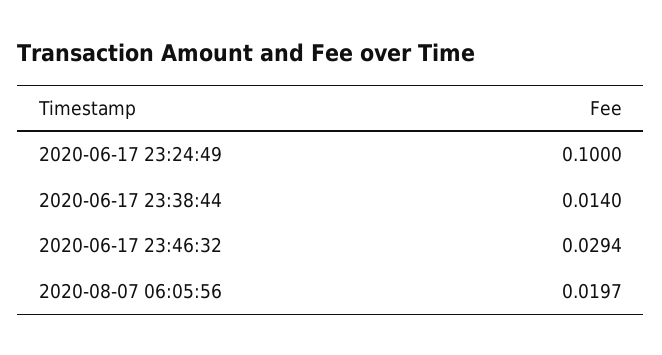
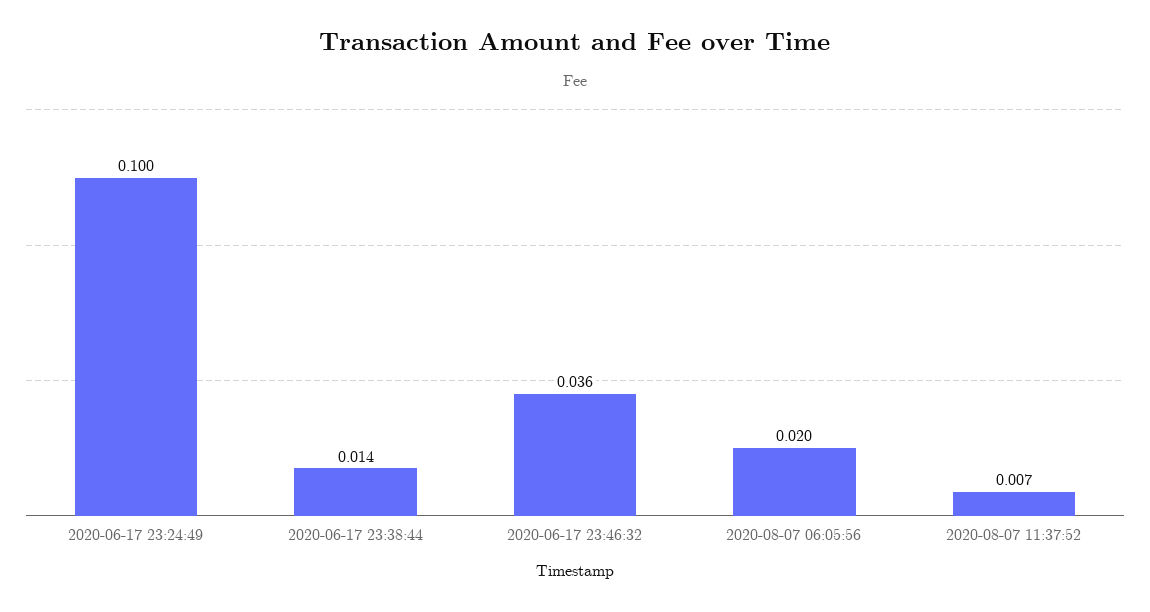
2020-06-17 23:46:32: 0.0294 -> 0.036
2020-08-07 11:37:52: none -> 0.007

